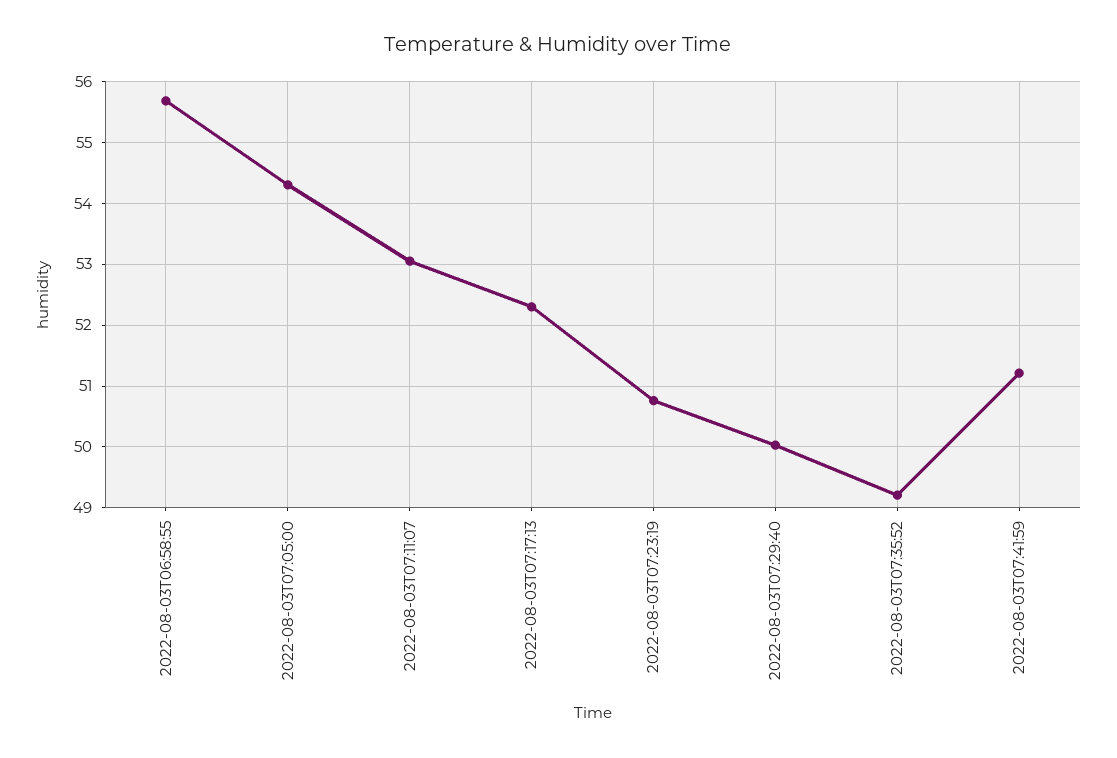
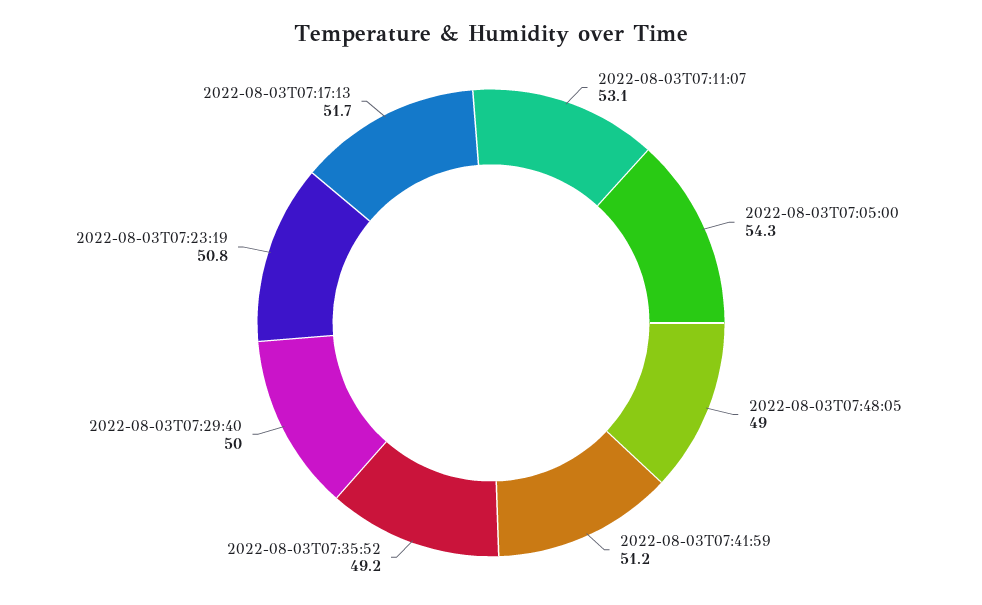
2022-08-03T06:58:55: 55.7 -> none
2022-08-03T07:17:13: 52.3 -> 51.7
2022-08-03T07:48:05: none -> 49

